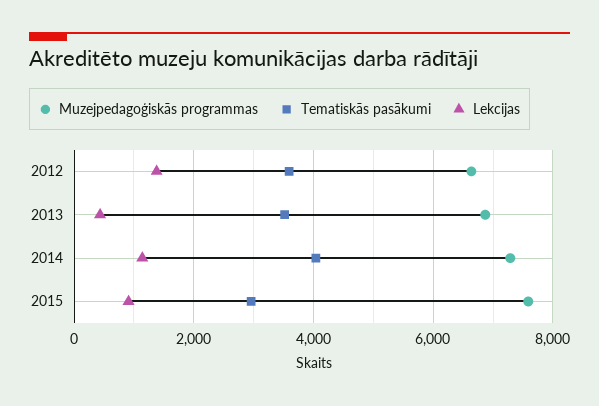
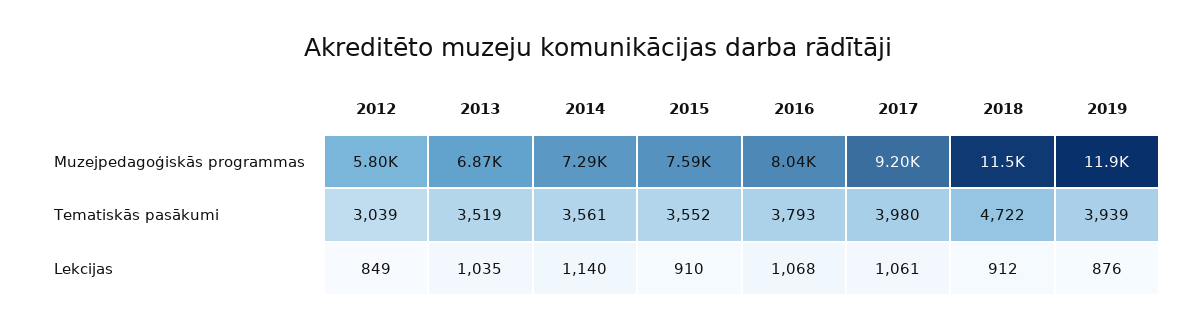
Muzejpedagoģiskās programmas, 2012: 6600 -> 5800
Tematiskās pasākumi, 2012: 3600 -> 3039
Lekcijas, 2012: 1400 -> 849
Lekcijas, 2013: 400 -> 1035
Tematiskās pasākumi, 2014: 4000 -> 3561
Tematiskās pasākumi, 2015: 3000 -> 3552
Muzejpedagoģiskās programmas, 2016: none -> 8040
Muzejpedagoģiskās programmas, 2017: none -> 9200
Muzejpedagoģiskās programmas, 2018: none -> 11500
Muzejpedagoģiskās programmas, 2019: none -> 11900
Tematiskās pasākumi, 2016: none -> 3793
Tematiskās pasākumi, 2017: none -> 3980
Tematiskās pasākumi, 2018: none -> 4722
Tematiskās pasākumi, 2019: none -> 3939
Lekcijas, 2016: none -> 1068
Lekcijas, 2017: none -> 1061
Lekcijas, 2018: none -> 912
Lekcijas, 2019: none -> 876

